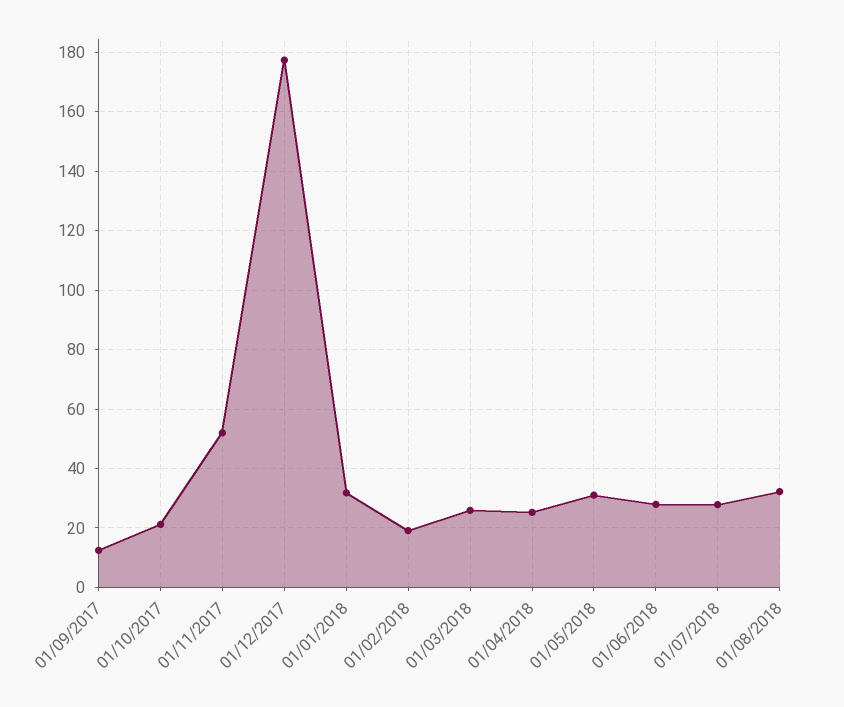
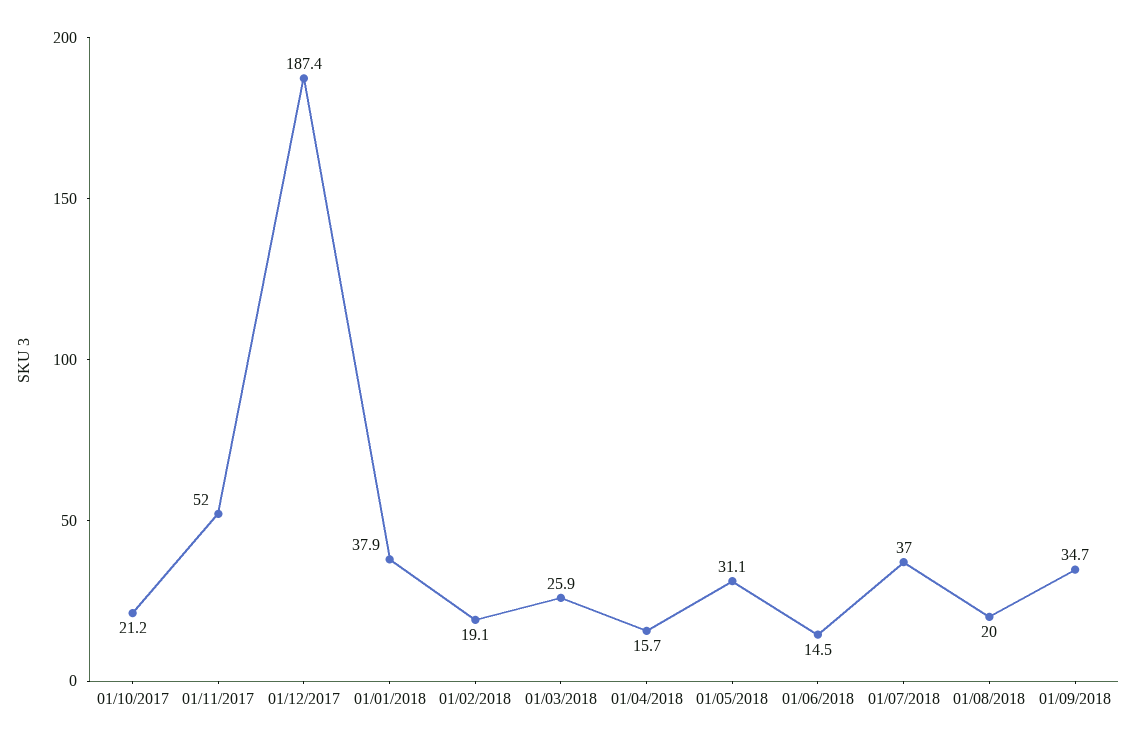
01/09/2017: 12.5 -> none
01/12/2017: 177.5 -> 187.4
01/01/2018: 32.5 -> 37.9
01/04/2018: 25 -> 15.7
01/06/2018: 27.5 -> 14.5
01/07/2018: 27.5 -> 37
01/08/2018: 32.5 -> 20
01/09/2018: none -> 34.7

